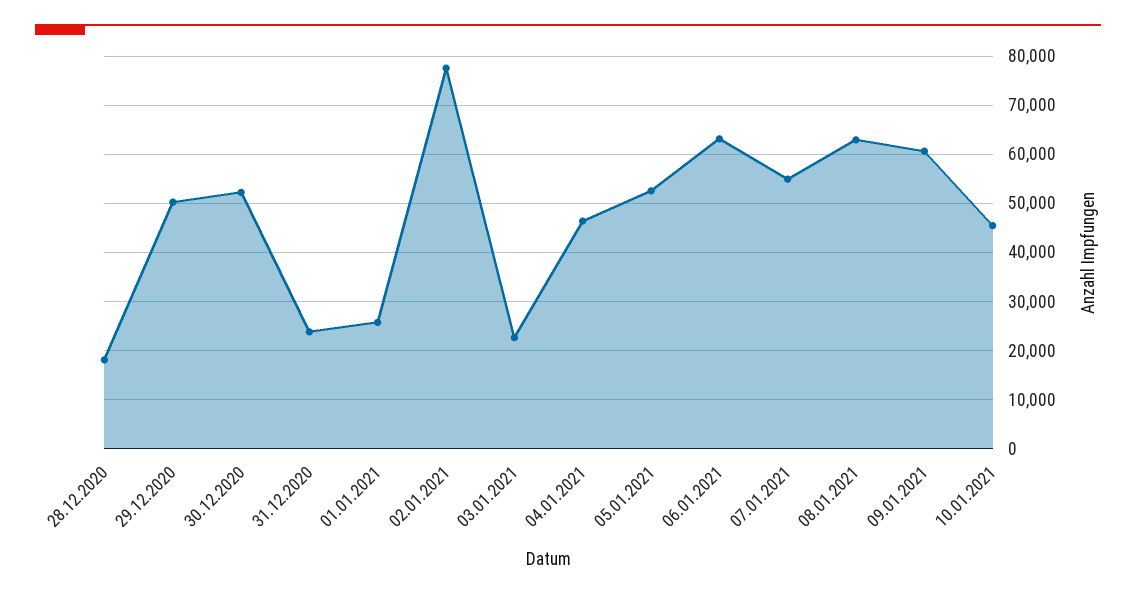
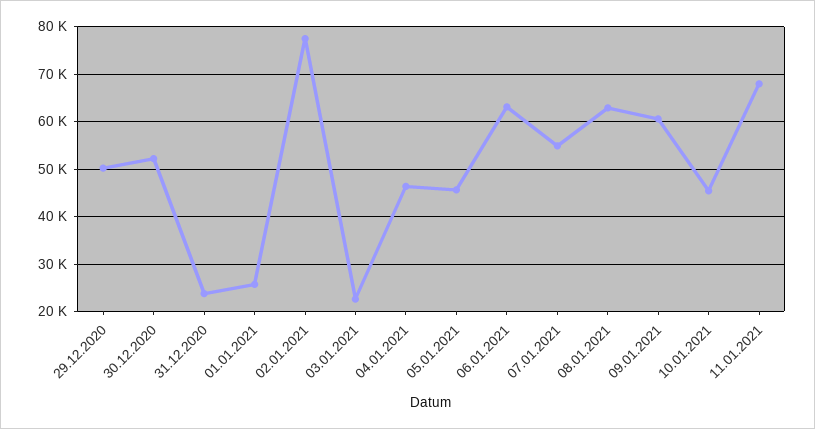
28.12.2020: 18000 -> none
05.01.2021: 52000 -> 46000
11.01.2021: none -> 68000

